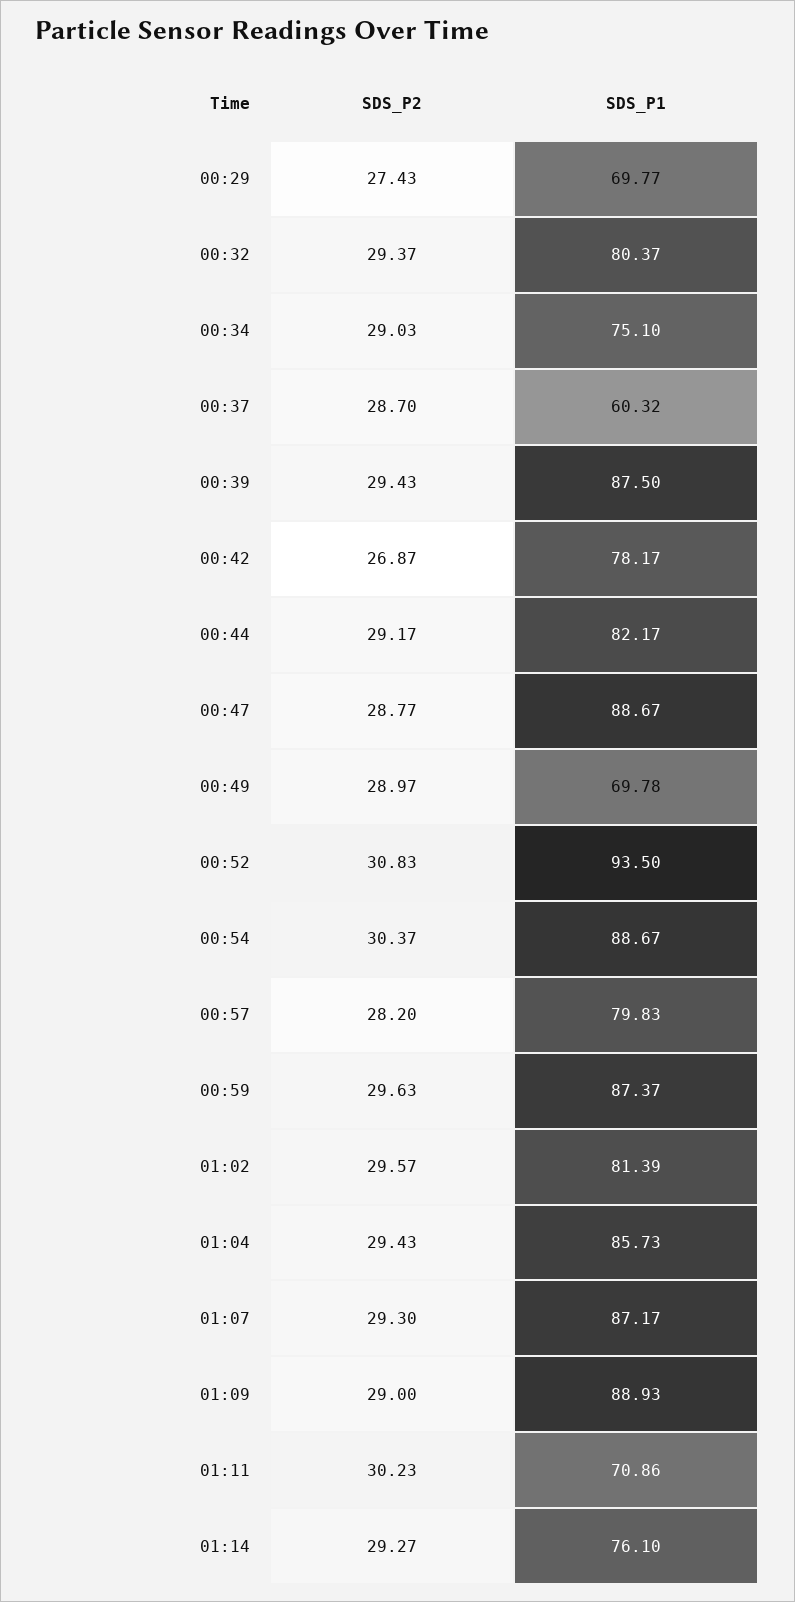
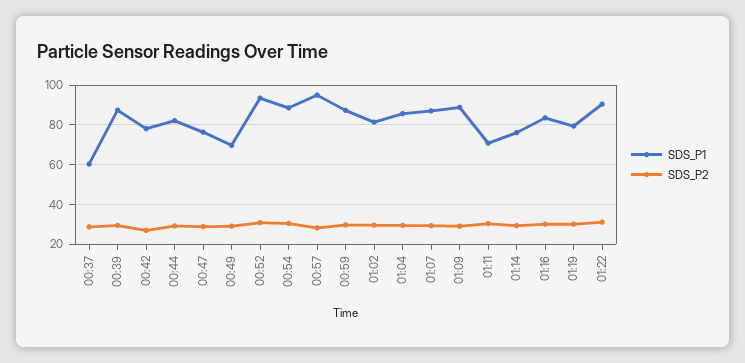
SDS_P2, 00:29: 27.43 -> none
SDS_P1, 00:29: 69.77 -> none
SDS_P2, 00:32: 29.37 -> none
SDS_P1, 00:32: 80.37 -> none
SDS_P2, 00:34: 29.03 -> none
SDS_P1, 00:34: 75.1 -> none
SDS_P1, 00:47: 88.67 -> 75
SDS_P1, 00:57: 79.83 -> 95
SDS_P1, 01:16: none -> 85
SDS_P2, 01:16: none -> 30
SDS_P1, 01:19: none -> 80
SDS_P2, 01:19: none -> 30
SDS_P1, 01:22: none -> 90
SDS_P2, 01:22: none -> 30

